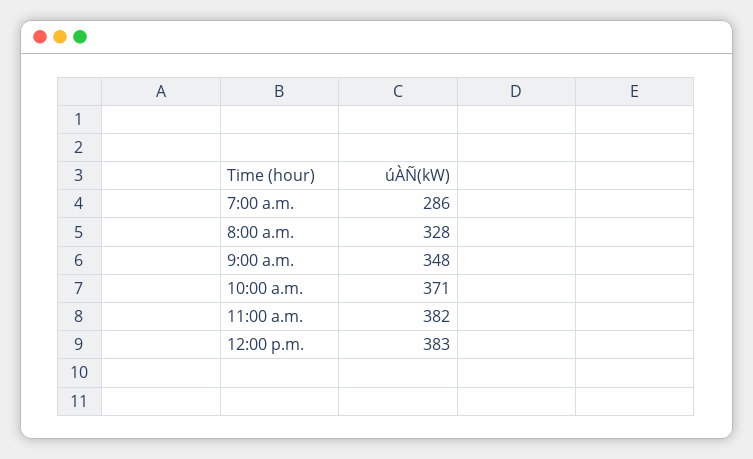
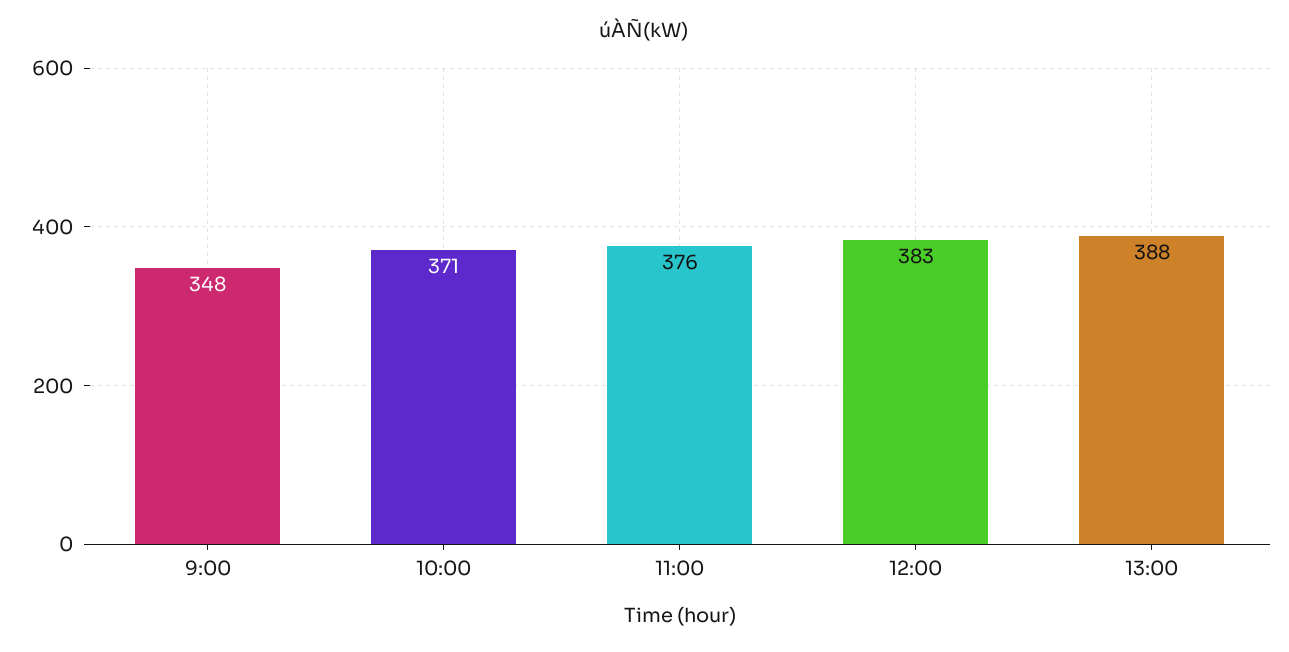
7:00 a.m.: 286 -> none
8:00 a.m.: 328 -> none
11:00 a.m.: 382 -> 376
13:00: none -> 388

